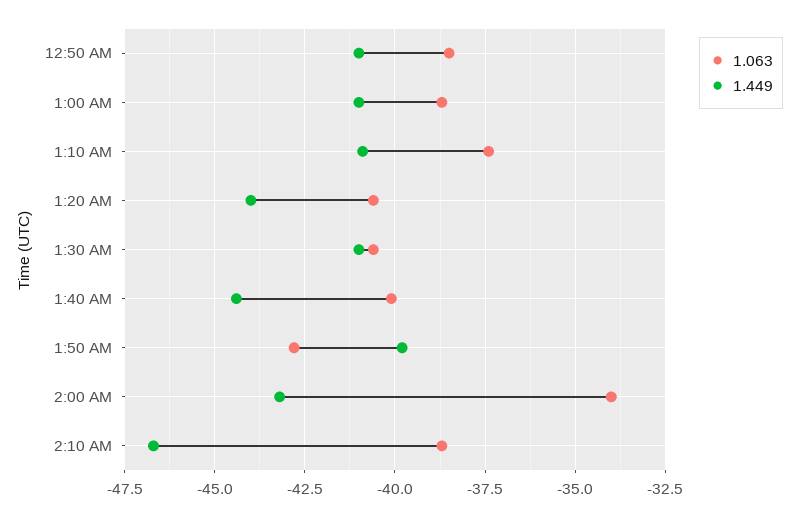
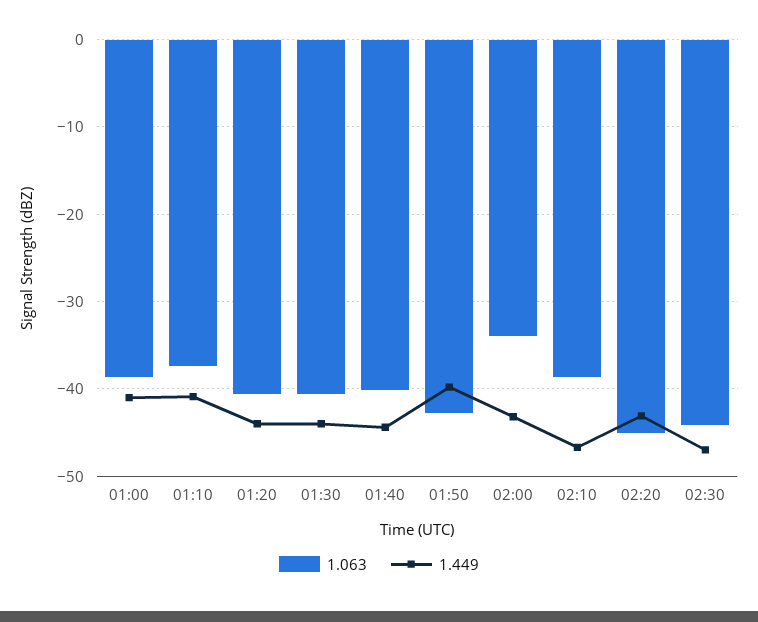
1.063, 12:50 AM: -38.5 -> none
1.449, 12:50 AM: -41 -> none
1.449, 1:30 AM: -41 -> -44
1.063, 02:20: none -> -45
1.449, 02:20: none -> -43
1.063, 02:30: none -> -44
1.449, 02:30: none -> -47

